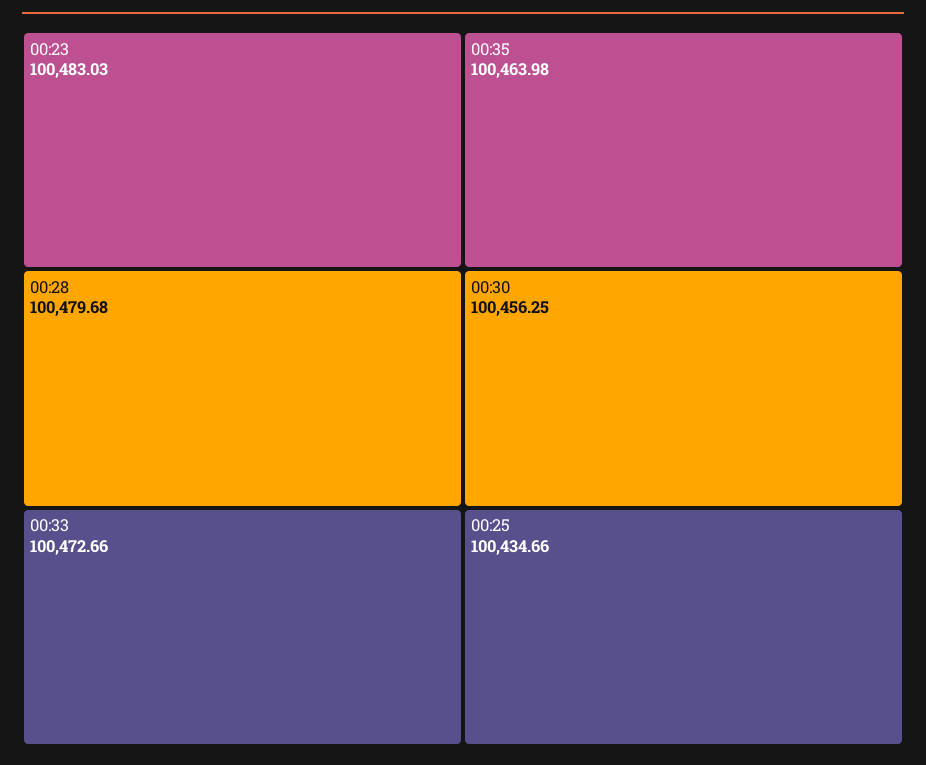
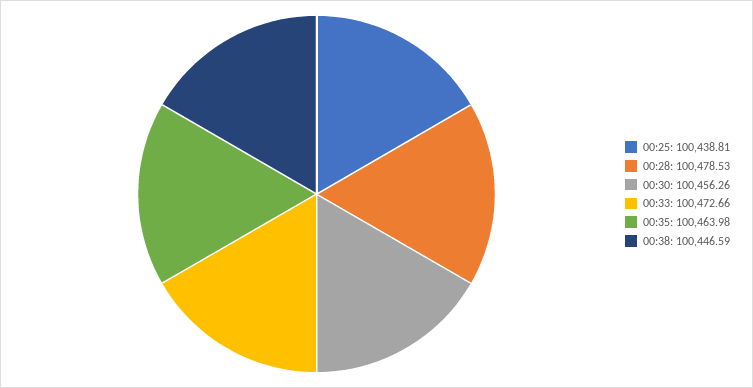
00:23: 100483.03 -> none
00:28: 100479.68 -> 100478.53
00:30: 100456.25 -> 100456.26
00:25: 100434.66 -> 100438.81
00:38: none -> 100446.59

